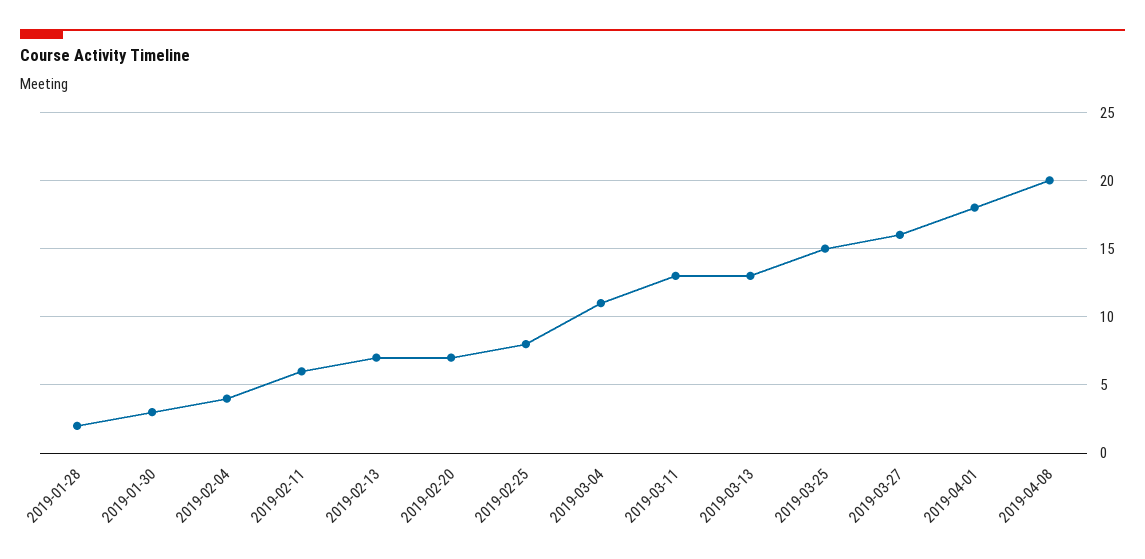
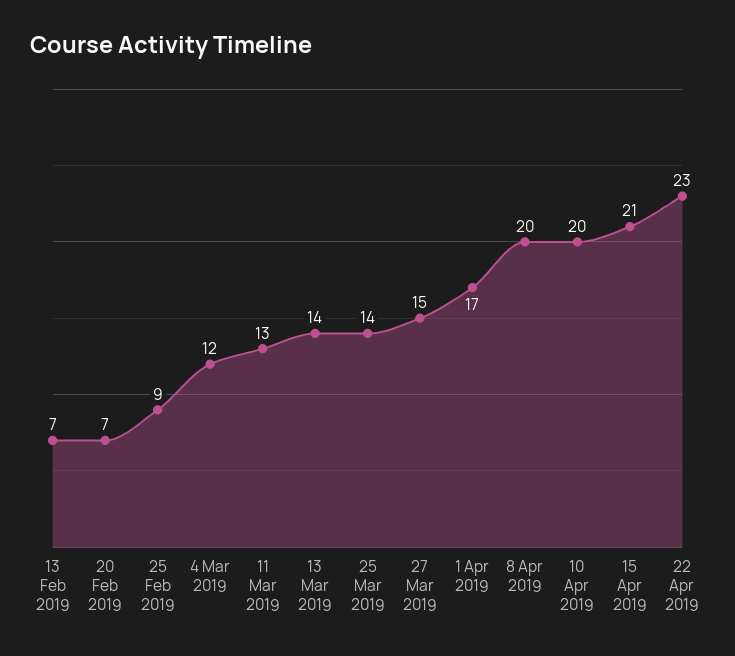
2019-01-28: 2 -> none
2019-01-30: 3 -> none
2019-02-04: 4 -> none
2019-02-11: 6 -> none
2019-02-25: 8 -> 9
2019-03-04: 11 -> 12
2019-03-13: 13 -> 14
2019-03-25: 15 -> 14
2019-03-27: 16 -> 15
2019-04-01: 18 -> 17
10 Apr 2019: none -> 20
15 Apr 2019: none -> 21
22 Apr 2019: none -> 23

